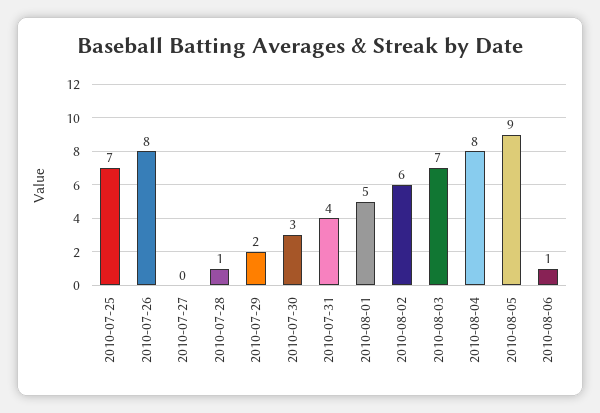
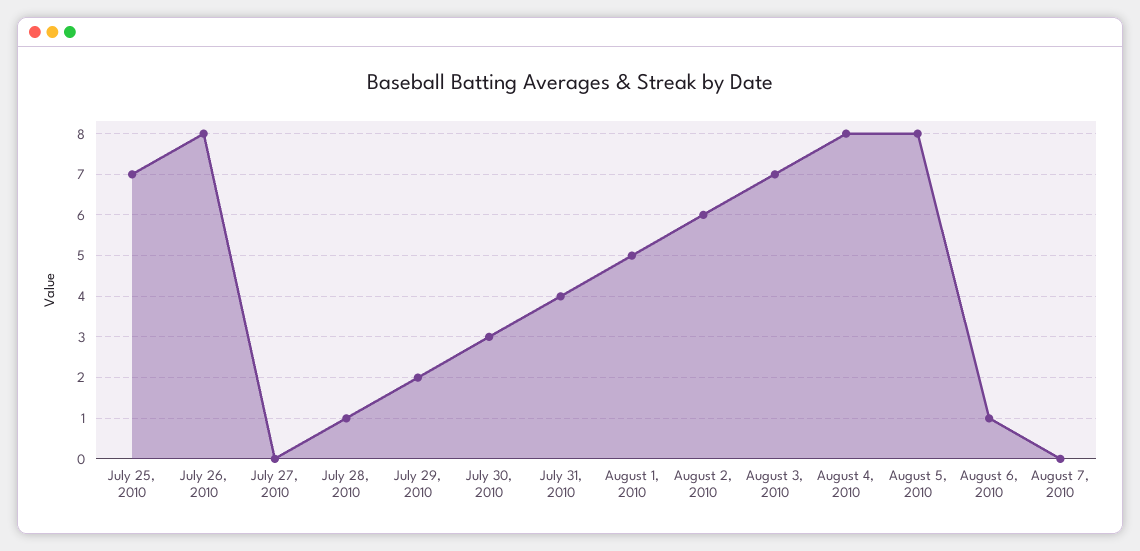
2010-08-05: 9 -> 8
August 7, 2010: none -> 0

